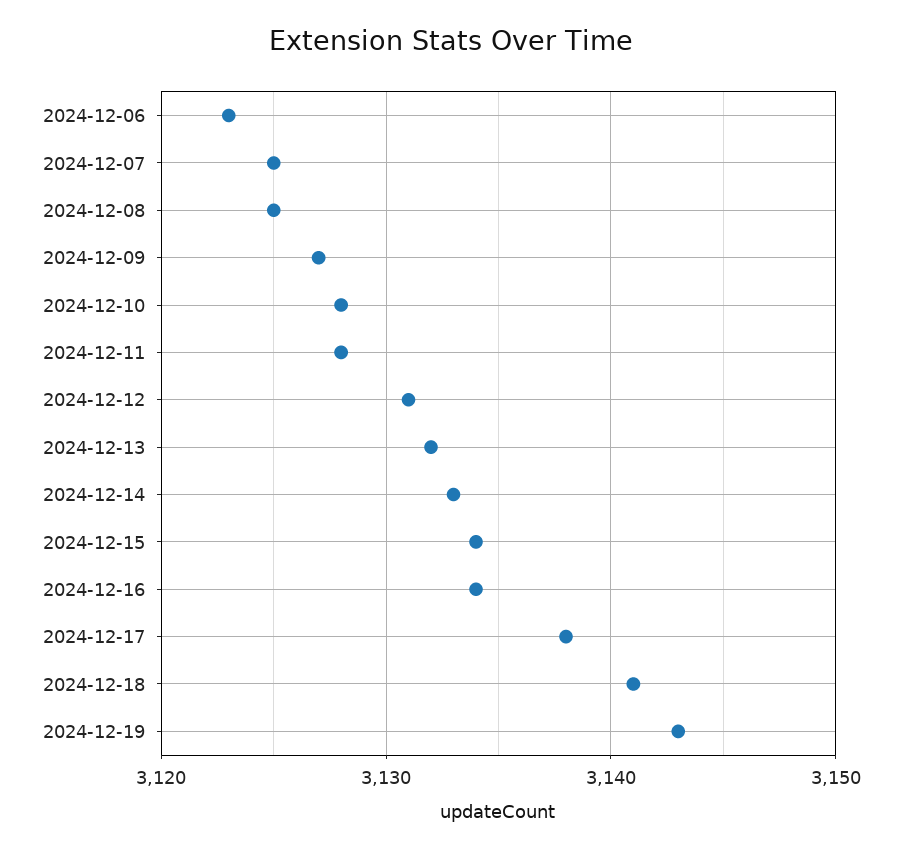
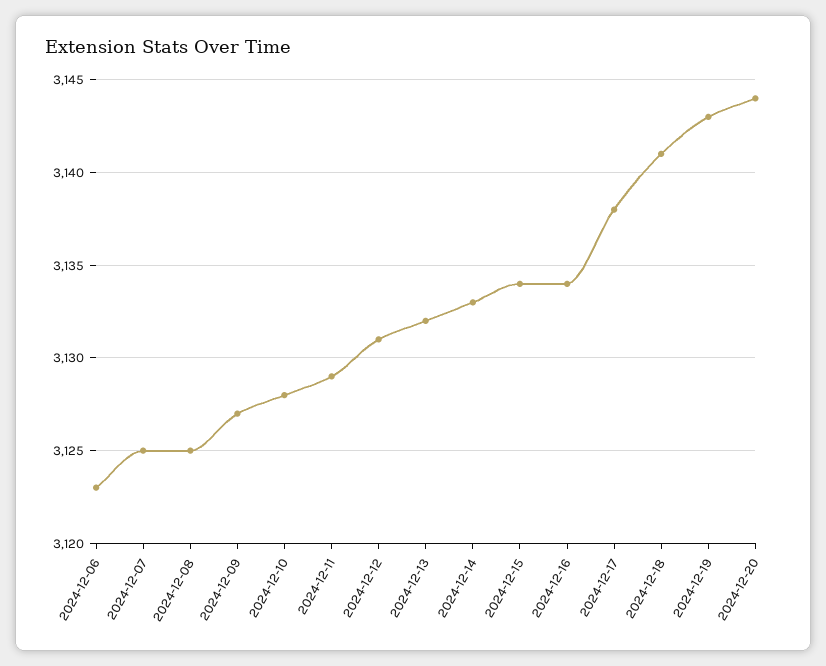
2024-12-11: 3128 -> 3129
2024-12-20: none -> 3144

